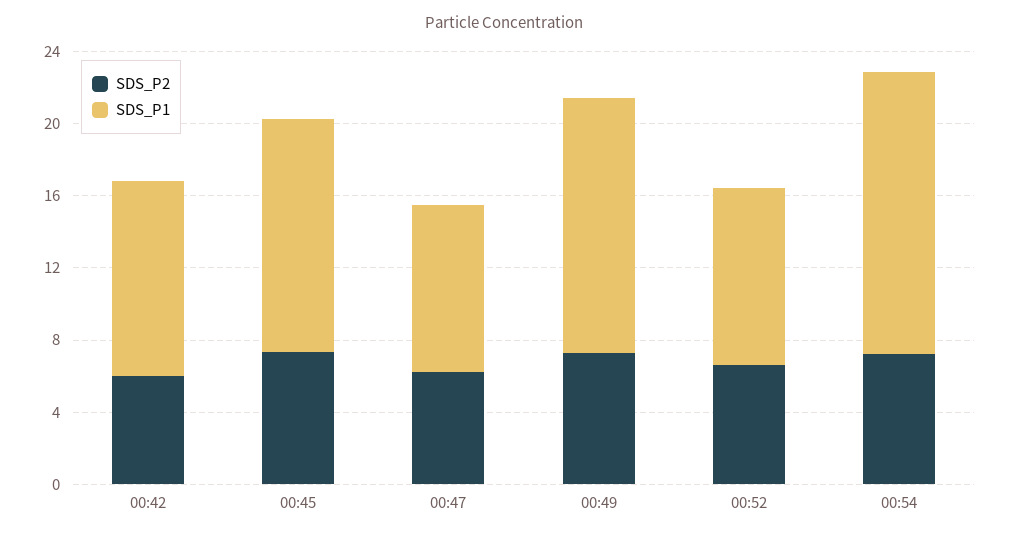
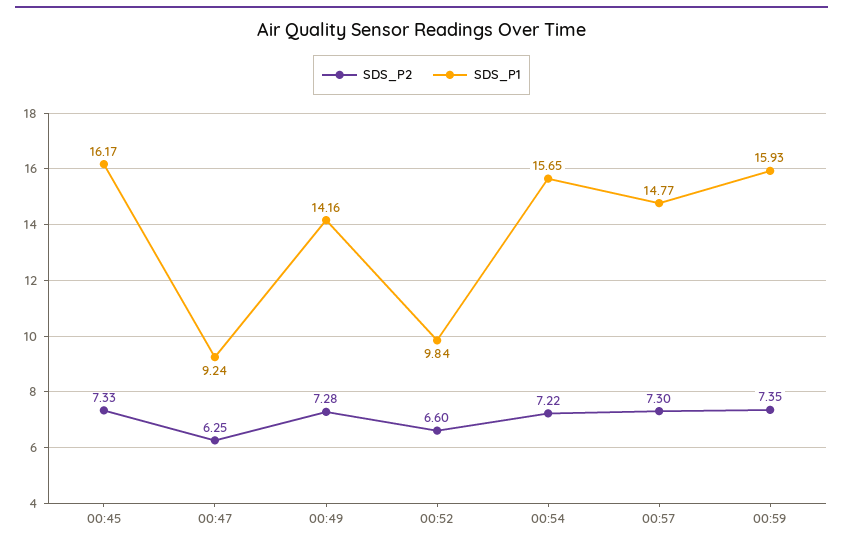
SDS_P2, 00:42: 6 -> none
SDS_P1, 00:42: 11 -> none
SDS_P1, 00:45: 13 -> 16.17
SDS_P2, 00:57: none -> 7.3
SDS_P1, 00:57: none -> 14.77
SDS_P2, 00:59: none -> 7.35
SDS_P1, 00:59: none -> 15.93

